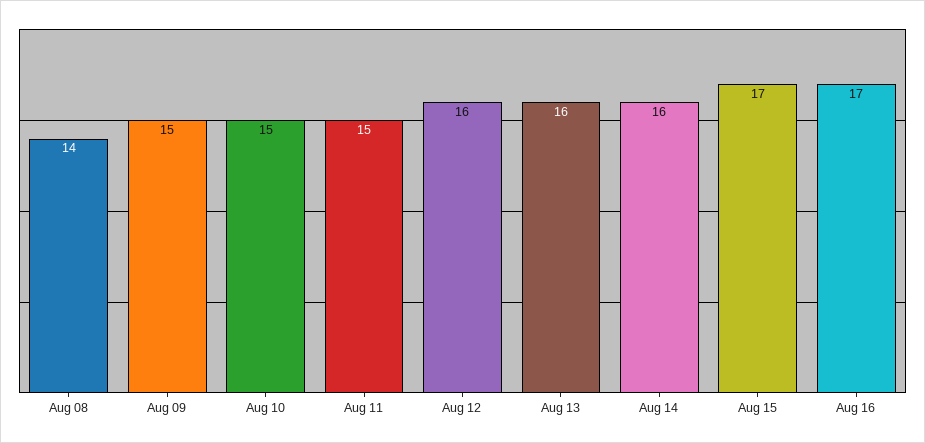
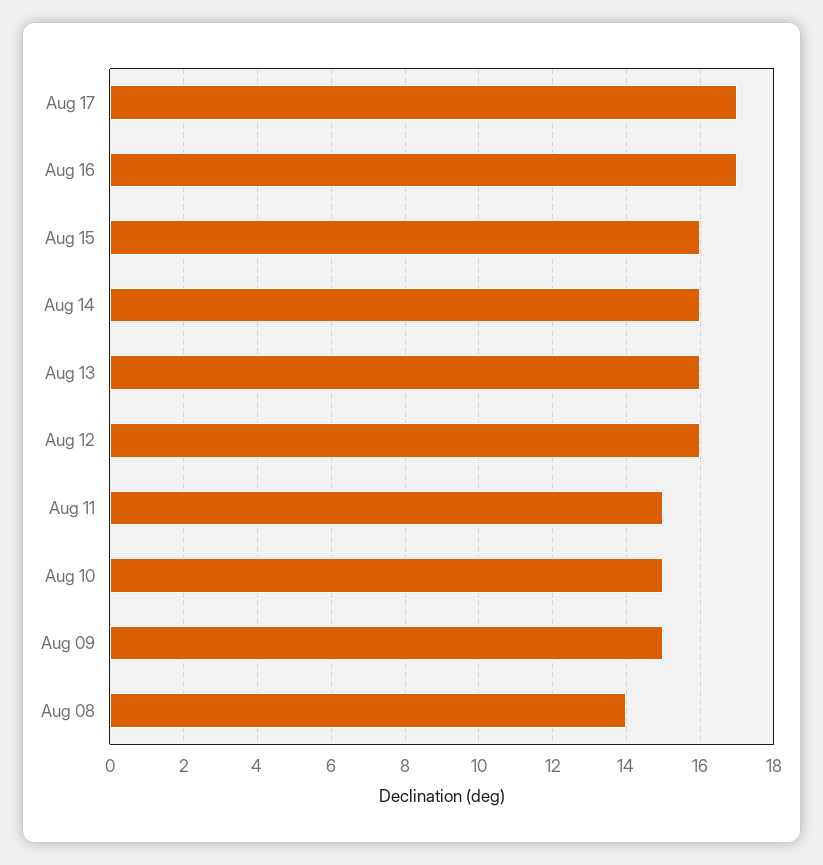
Aug 15: 17 -> 16
Aug 17: none -> 17

